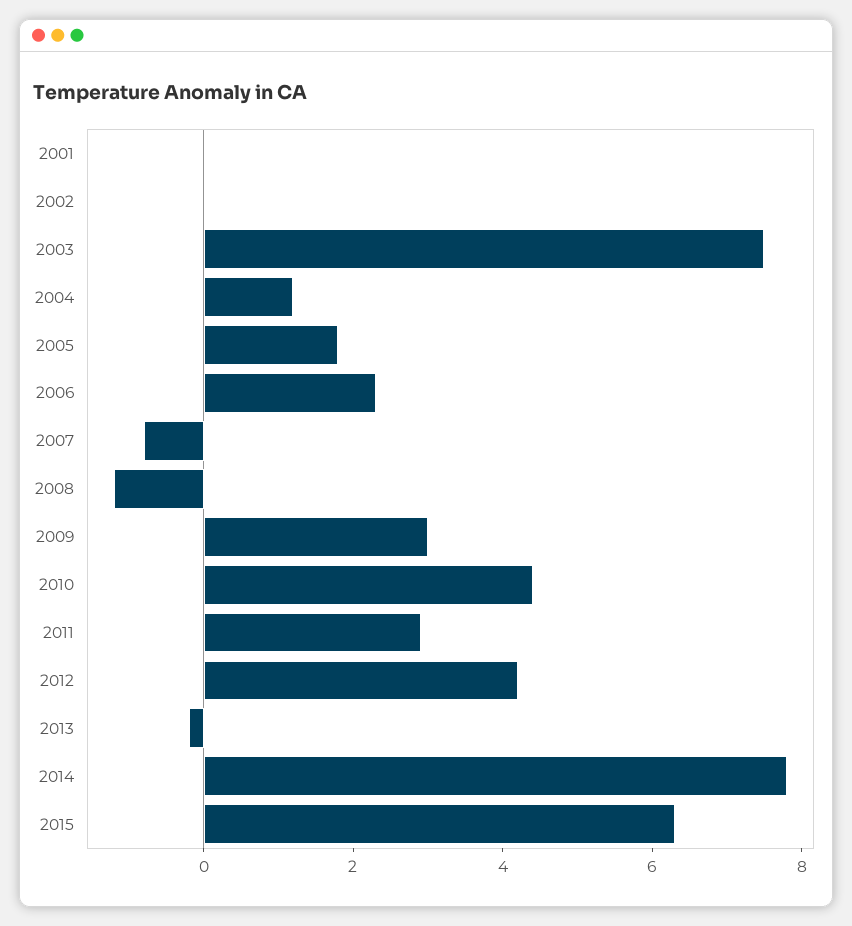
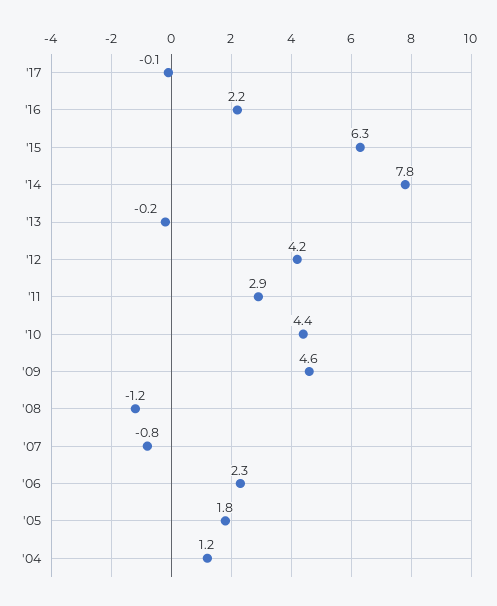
2001: 0 -> none
2002: 0 -> none
2003: 7.5 -> none
2009: 3 -> 4.6
'17: none -> -0.1
'16: none -> 2.2

